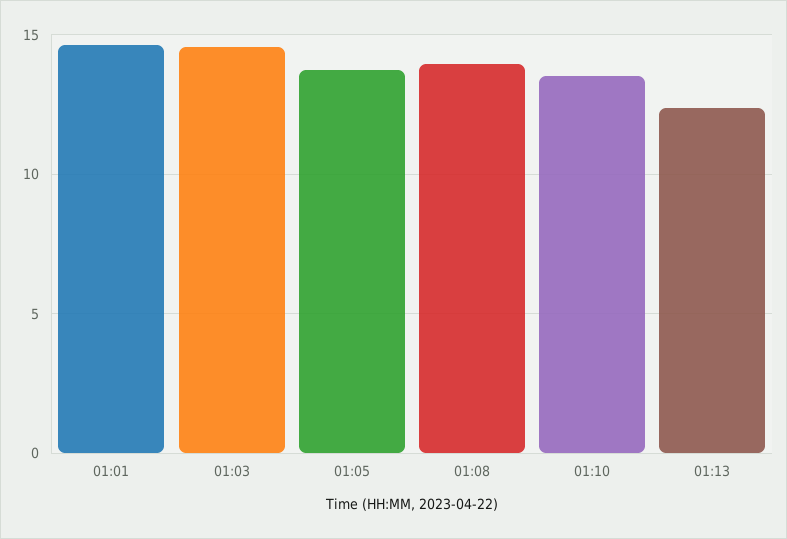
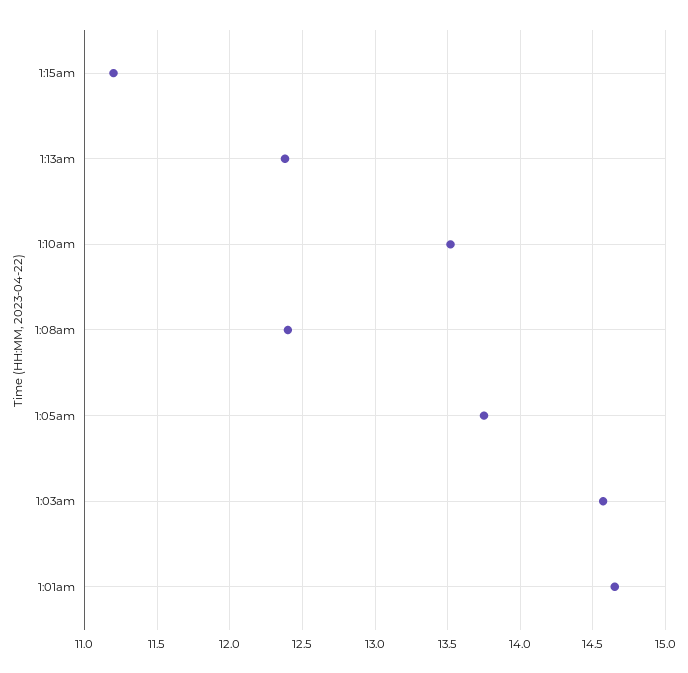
01:08: 14 -> 12.4
1:15am: none -> 11.2

